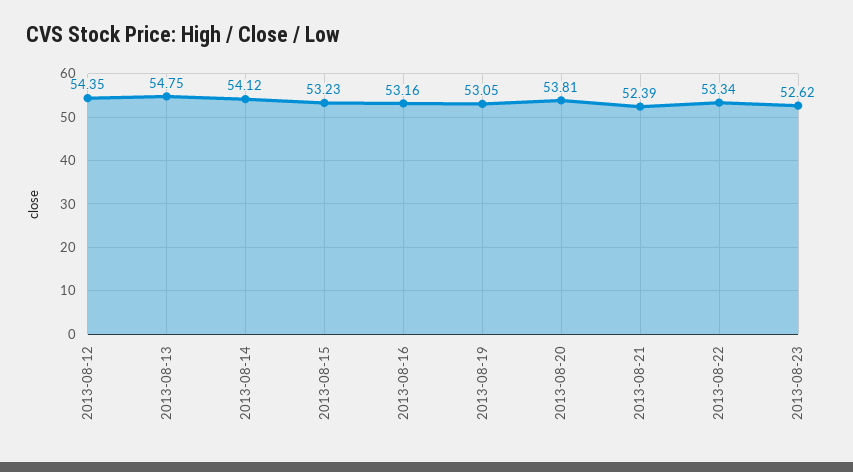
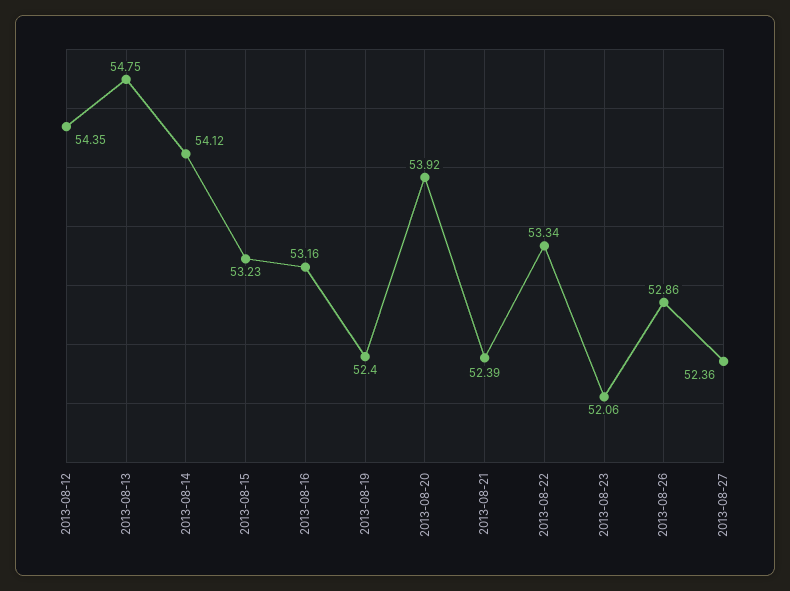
2013-08-19: 53.05 -> 52.4
2013-08-20: 53.81 -> 53.92
2013-08-23: 52.62 -> 52.06
2013-08-26: none -> 52.86
2013-08-27: none -> 52.36

